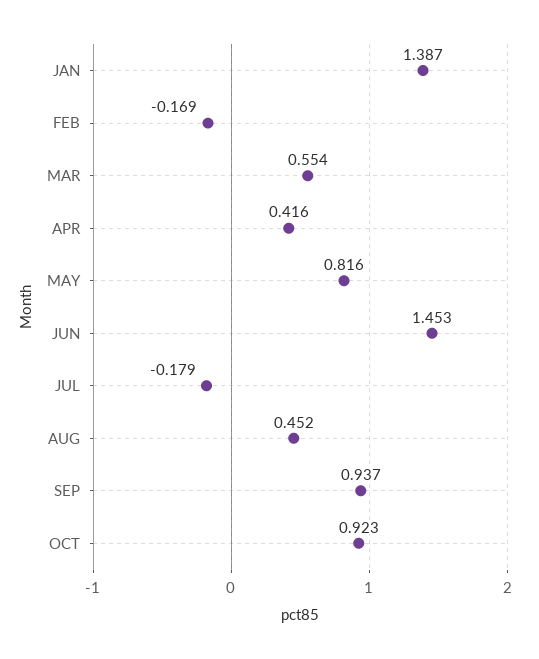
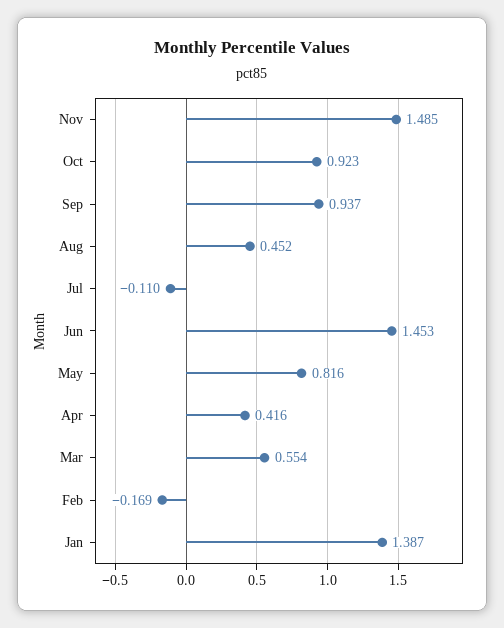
JUL: -0.179 -> -0.11
Nov: none -> 1.485

